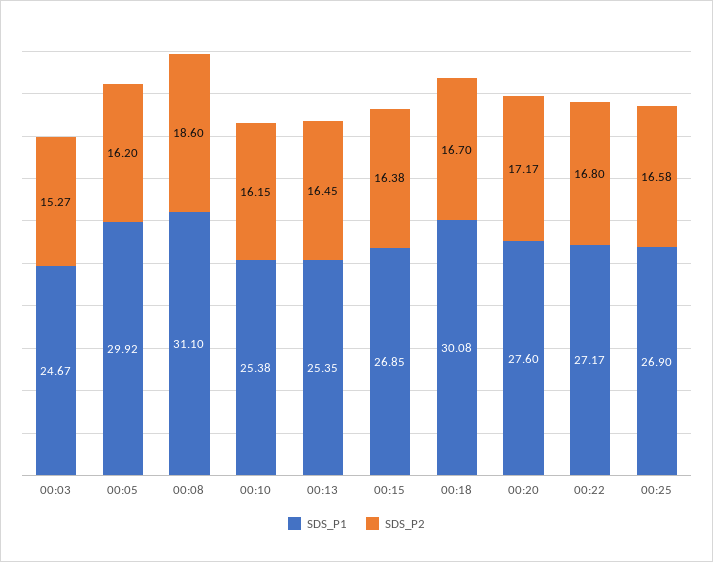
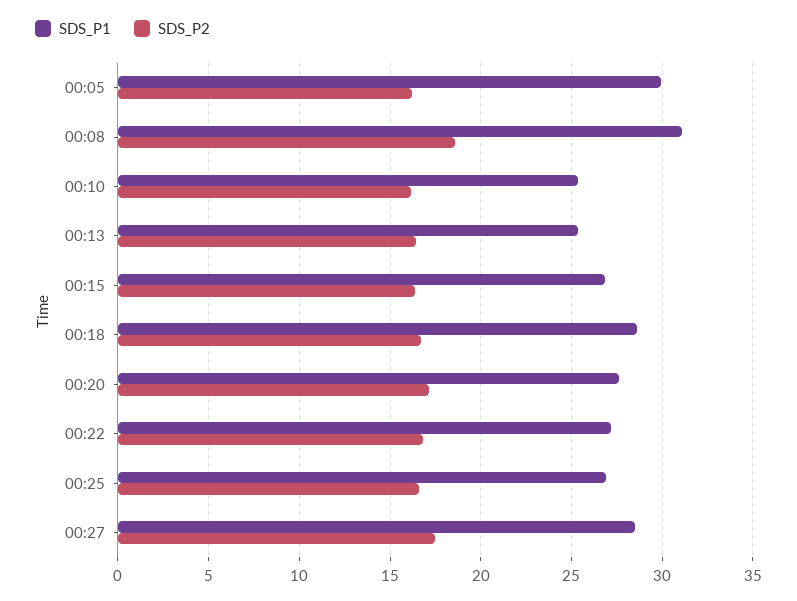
SDS_P1, 00:03: 24.67 -> none
SDS_P2, 00:03: 15.27 -> none
SDS_P1, 00:18: 30.08 -> 28.5
SDS_P1, 00:27: none -> 28.5
SDS_P2, 00:27: none -> 17.5

